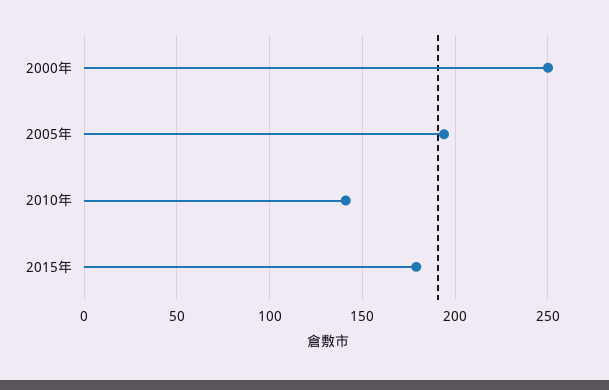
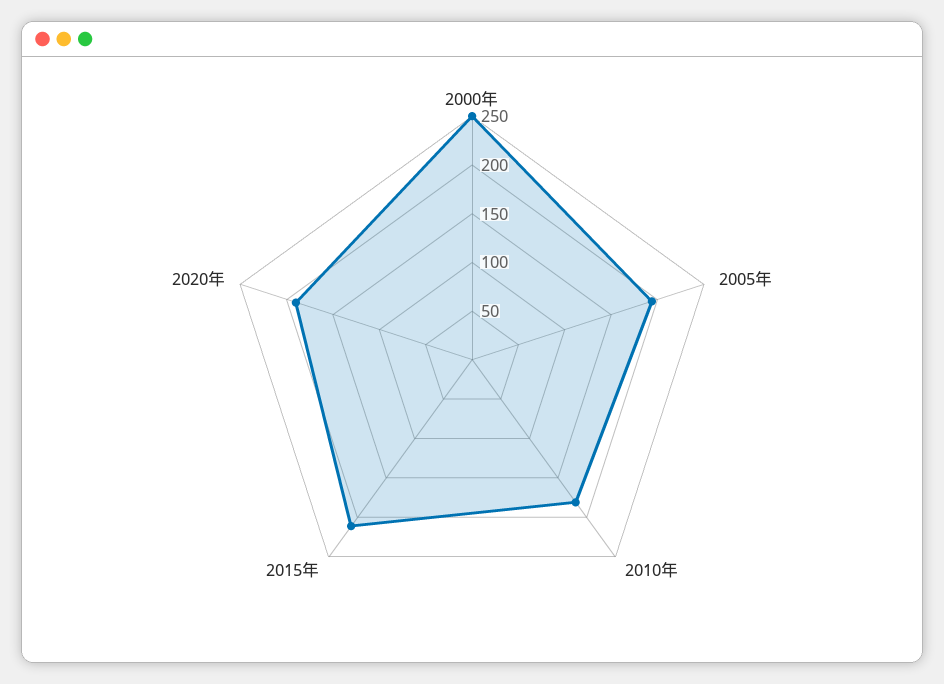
2010年: 140 -> 180
2015年: 180 -> 210
2020年: none -> 190

